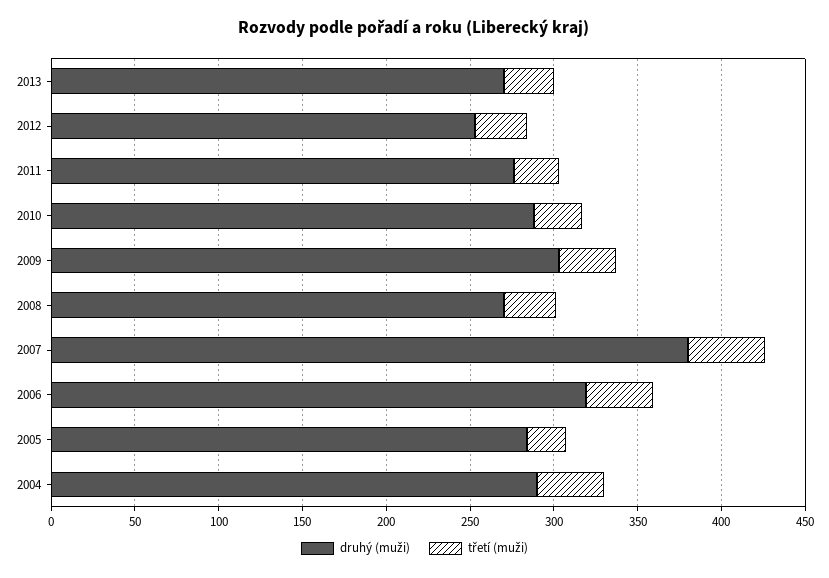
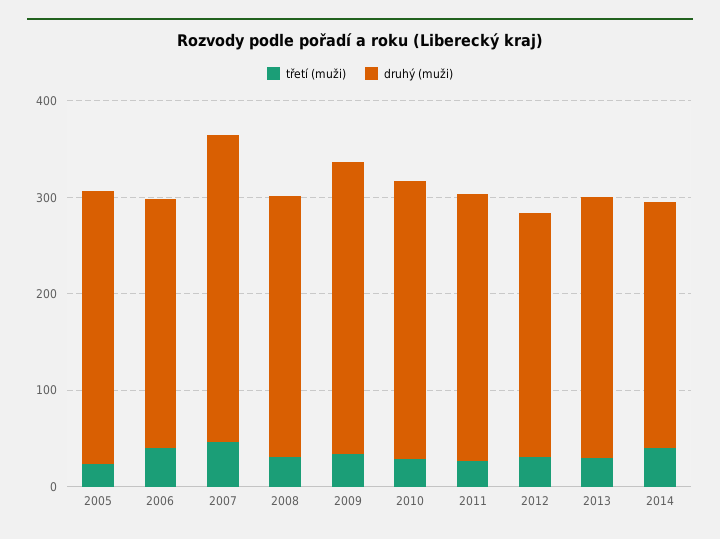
druhý (muži), 2007: 380 -> 320
druhý (muži), 2006: 320 -> 260
druhý (muži), 2004: 290 -> none
třetí (muži), 2004: 40 -> none
třetí (muži), 2014: none -> 40
druhý (muži), 2014: none -> 260

